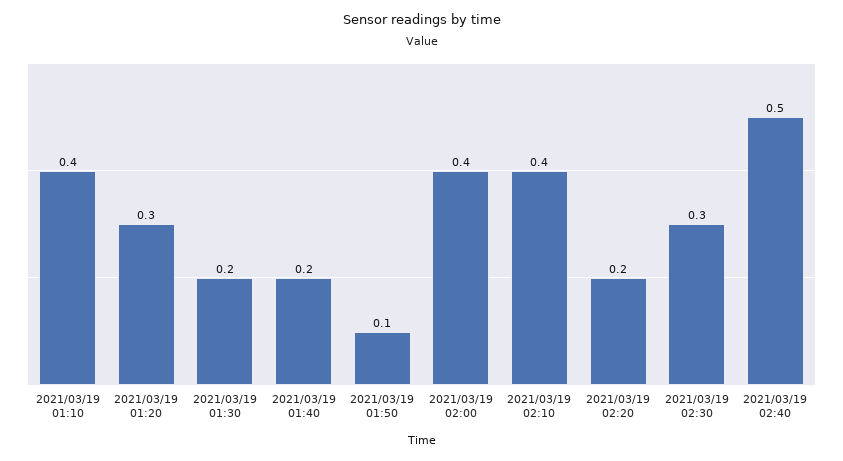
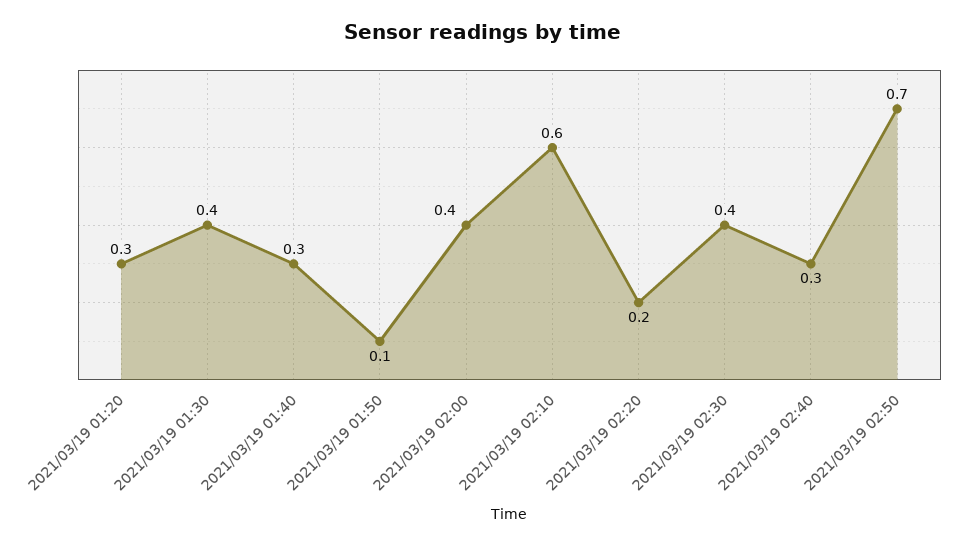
2021/03/19 01:10: 0.4 -> none
2021/03/19 01:30: 0.2 -> 0.4
2021/03/19 01:40: 0.2 -> 0.3
2021/03/19 02:10: 0.4 -> 0.6
2021/03/19 02:30: 0.3 -> 0.4
2021/03/19 02:40: 0.5 -> 0.3
2021/03/19 02:50: none -> 0.7

